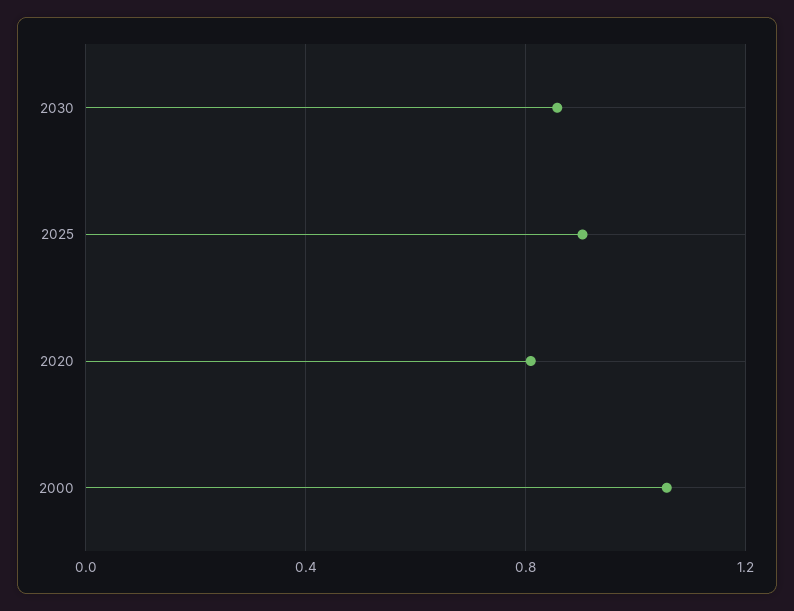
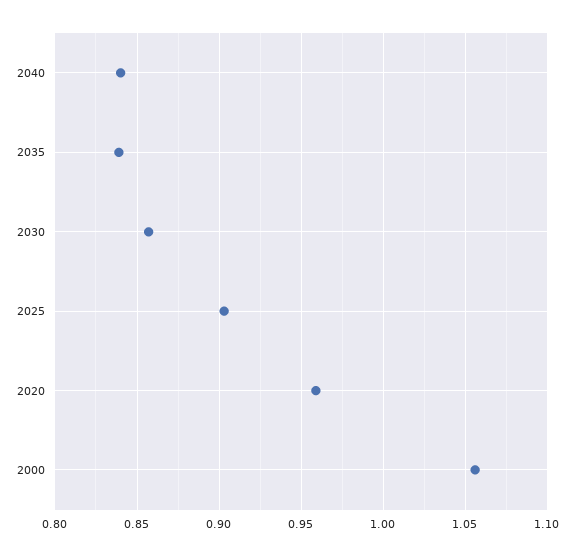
2020: 0.8 -> 0.96
2040: none -> 0.84
2035: none -> 0.84

